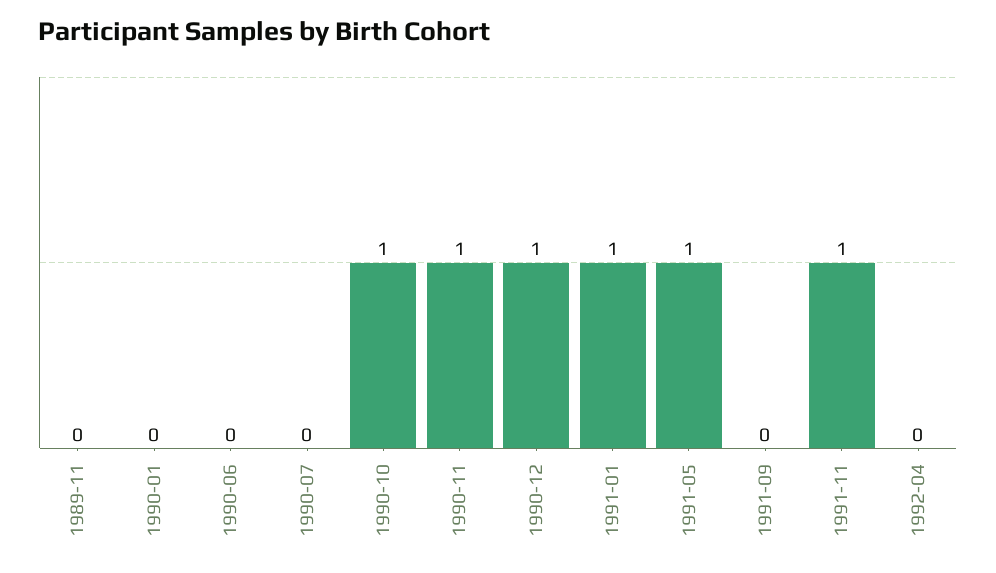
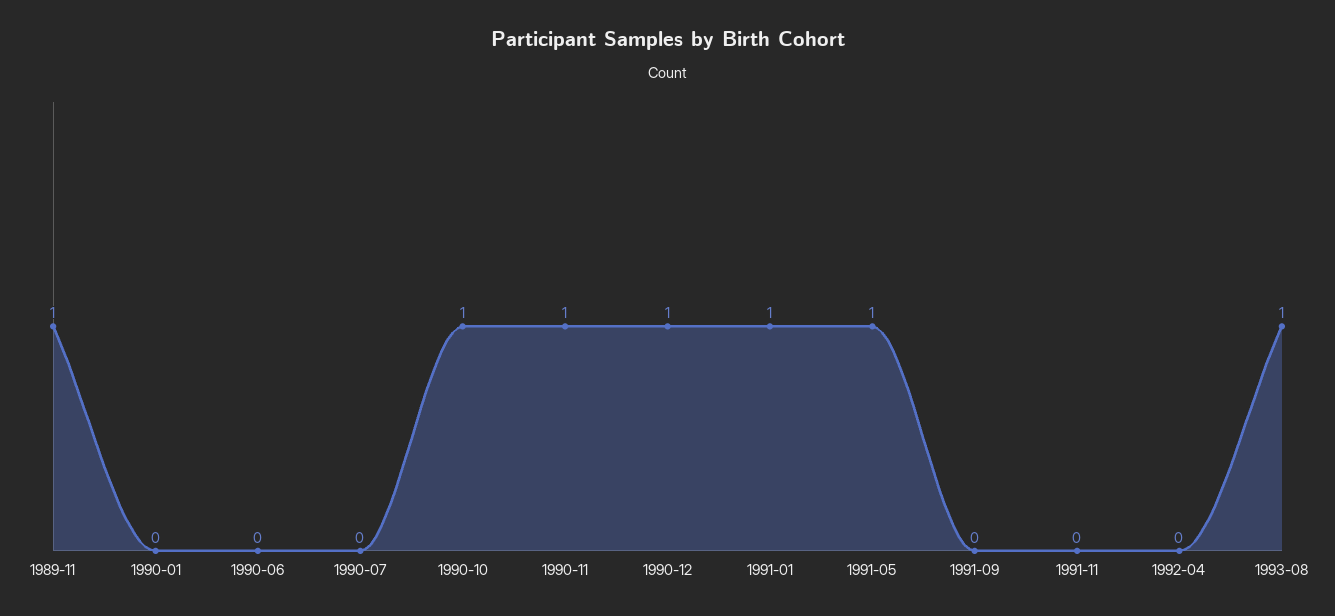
1989-11: 0 -> 1
1991-11: 1 -> 0
1993-08: none -> 1

